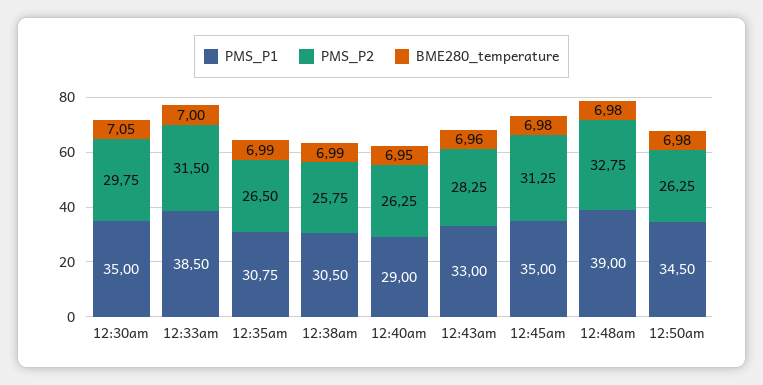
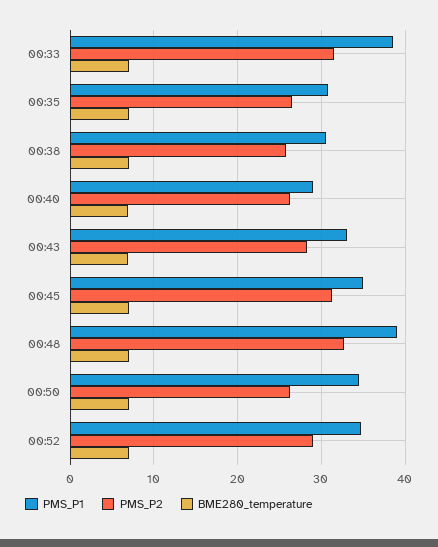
PMS_P1, 12:30am: 35 -> none
PMS_P2, 12:30am: 29.75 -> none
BME280_temperature, 12:30am: 7.05 -> none
PMS_P1, 00:52: none -> 35
PMS_P2, 00:52: none -> 29
BME280_temperature, 00:52: none -> 7

